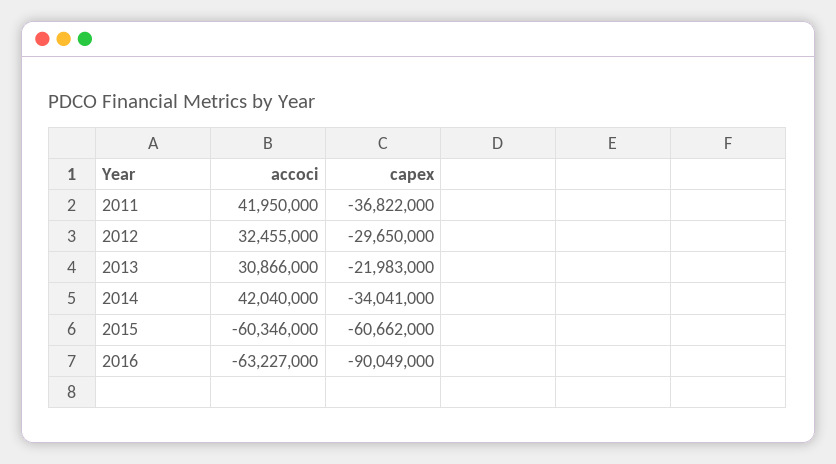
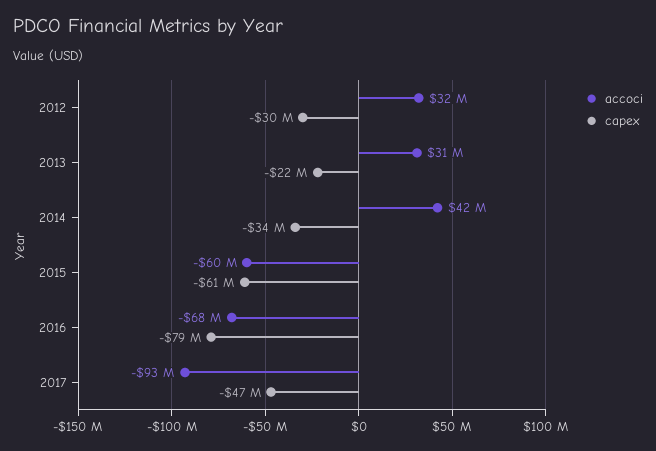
accoci, 2011: 41950000 -> none
capex, 2011: -36822000 -> none
accoci, 2016: -63227000 -> -68000000
capex, 2016: -90049000 -> -79000000
accoci, 2017: none -> -93000000
capex, 2017: none -> -47000000

